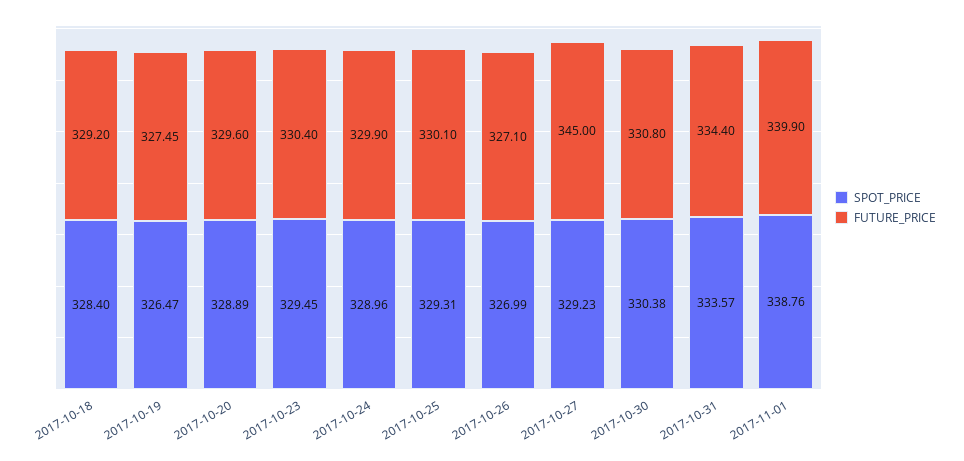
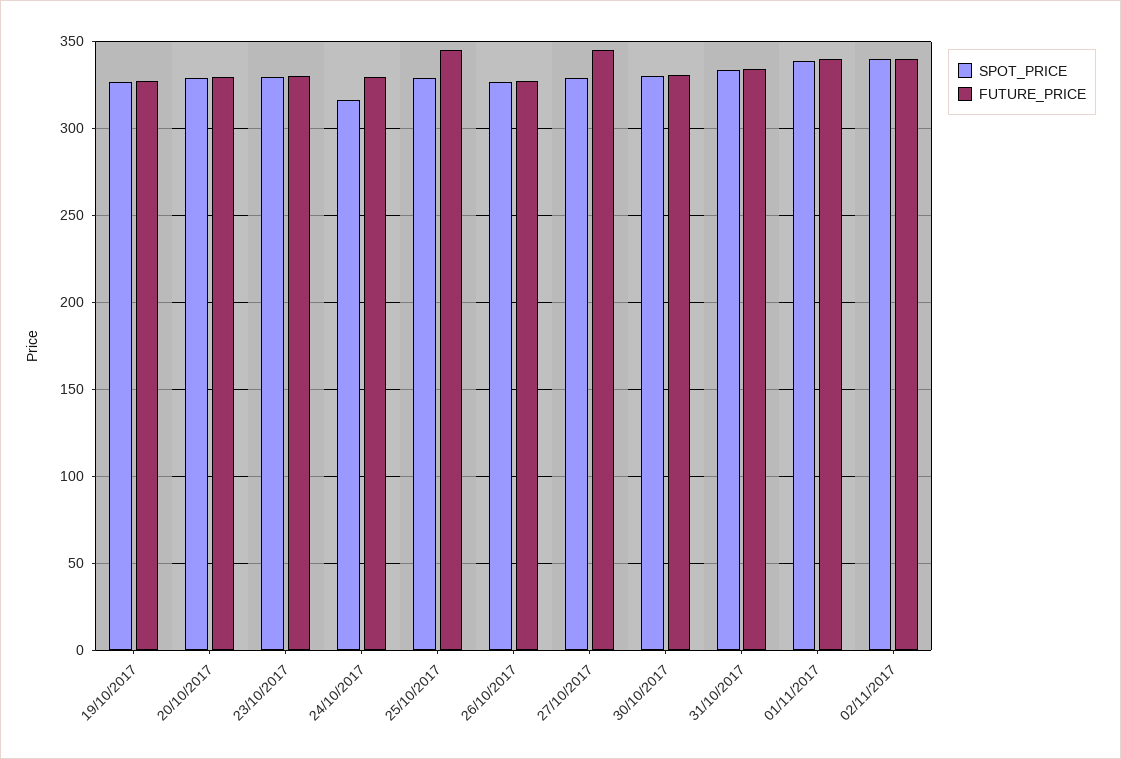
SPOT_PRICE, 2017-10-18: 328.4 -> none
FUTURE_PRICE, 2017-10-18: 329.2 -> none
SPOT_PRICE, 2017-10-24: 328.96 -> 315
FUTURE_PRICE, 2017-10-25: 330.1 -> 345
SPOT_PRICE, 02/11/2017: none -> 340
FUTURE_PRICE, 02/11/2017: none -> 340

